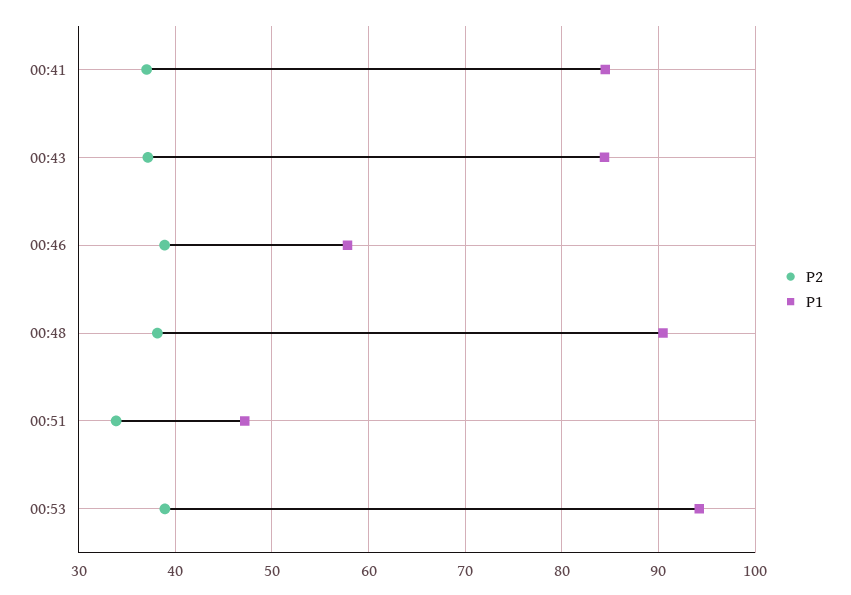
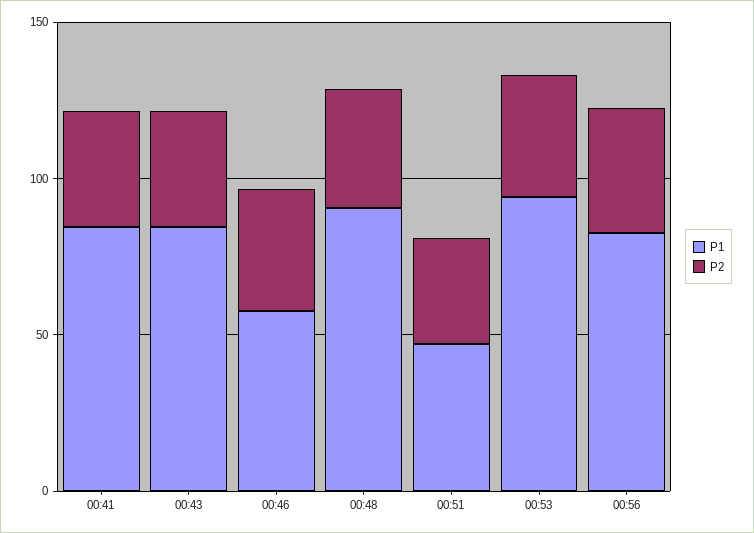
P1, 00:56: none -> 80
P2, 00:56: none -> 40

